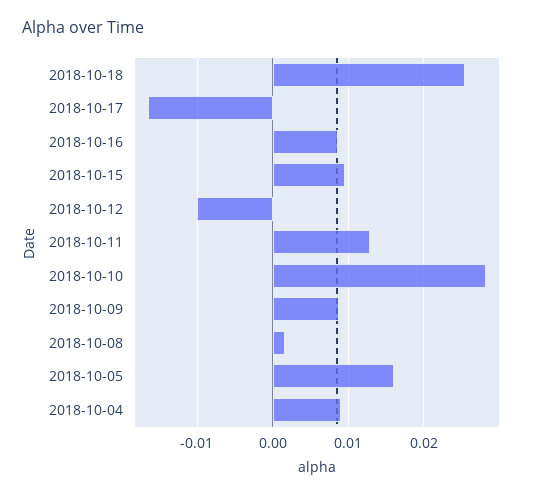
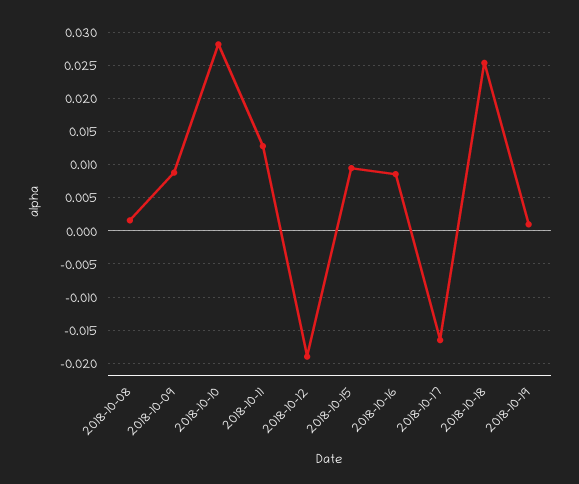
2018-10-12: -0.01 -> -0.019
2018-10-05: 0.016 -> none
2018-10-04: 0.009 -> none
2018-10-19: none -> 0.001

